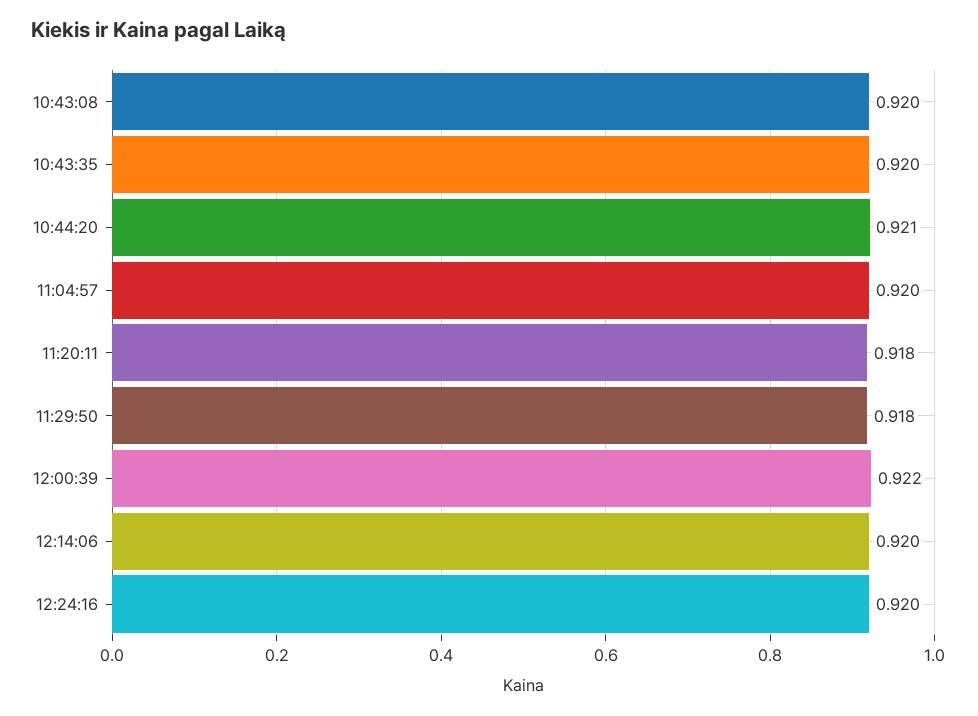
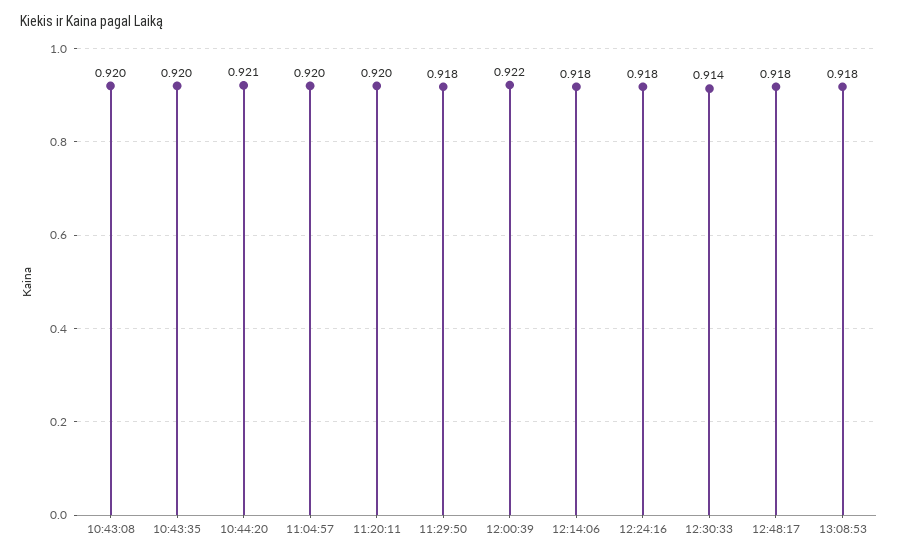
11:20:11: 0.918 -> 0.92
12:14:06: 0.92 -> 0.918
12:24:16: 0.92 -> 0.918
12:30:33: none -> 0.914
12:48:17: none -> 0.918
13:08:53: none -> 0.918

